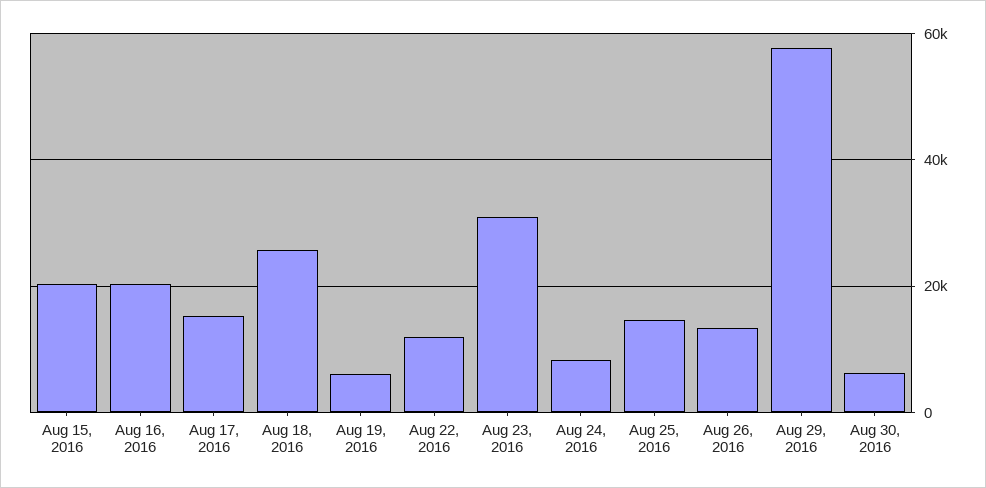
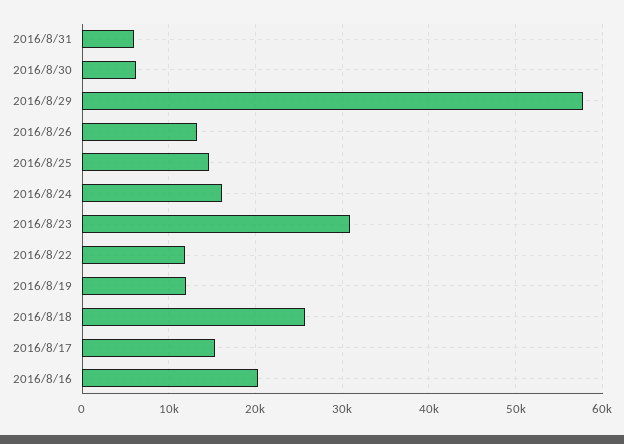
Aug 15, 2016: 20000 -> none
Aug 19, 2016: 6000 -> 12000
Aug 24, 2016: 8000 -> 16000
2016/8/31: none -> 6000

